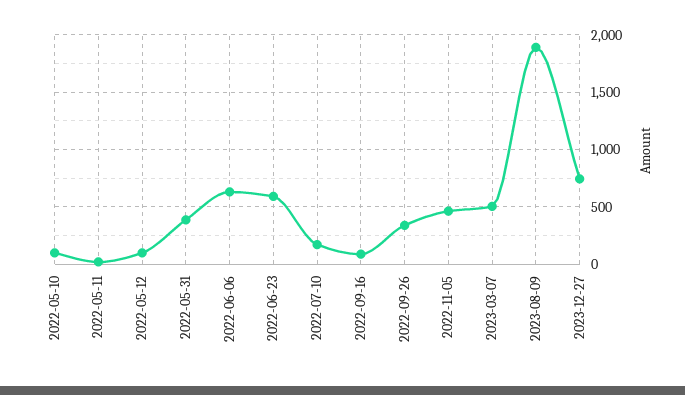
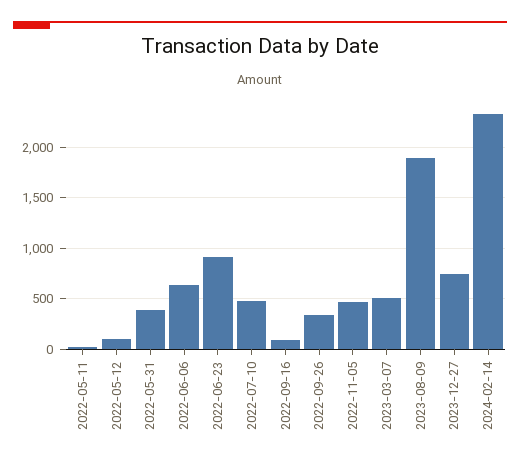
2022-05-10: 100 -> none
2022-06-23: 600 -> 900
2022-07-10: 200 -> 500
2024-02-14: none -> 2300

